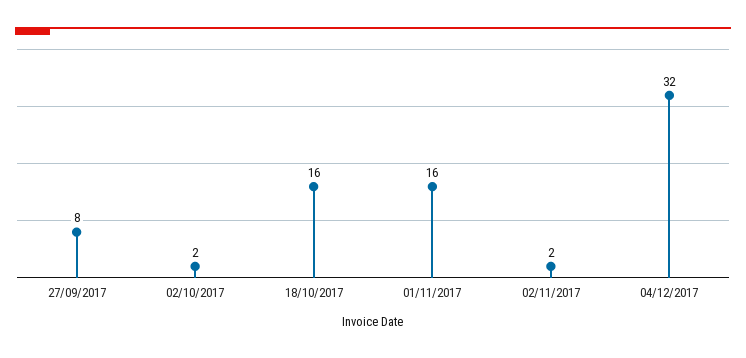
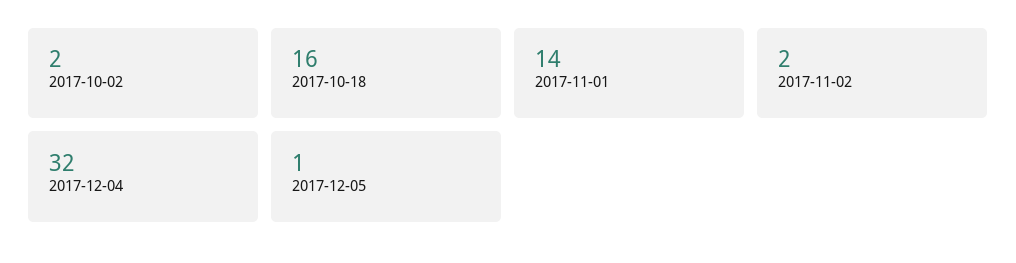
27/09/2017: 8 -> none
01/11/2017: 16 -> 14
2017-12-05: none -> 1

